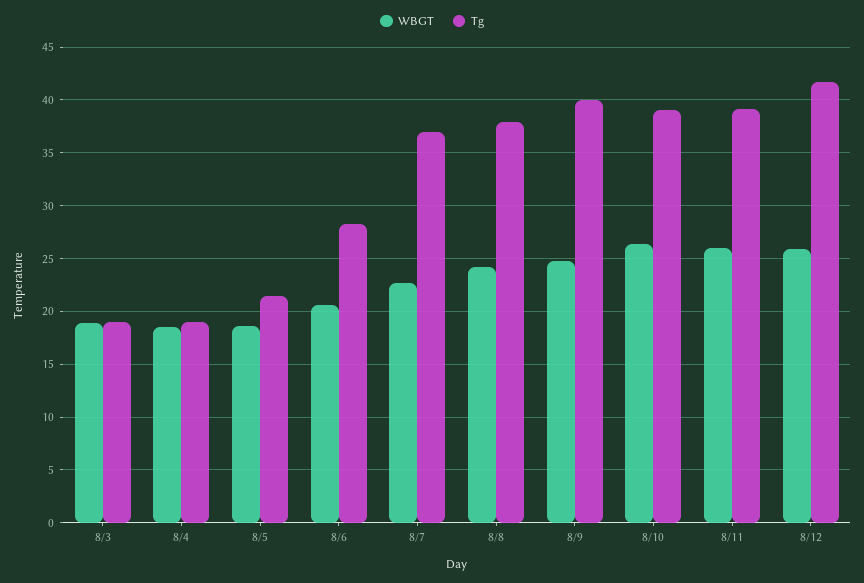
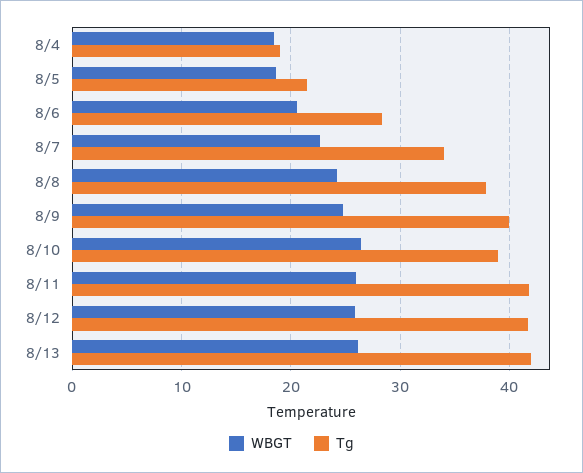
WBGT, 8/3: 19 -> none
Tg, 8/3: 19 -> none
Tg, 8/7: 37 -> 34
Tg, 8/11: 39 -> 42
WBGT, 8/13: none -> 26
Tg, 8/13: none -> 42

